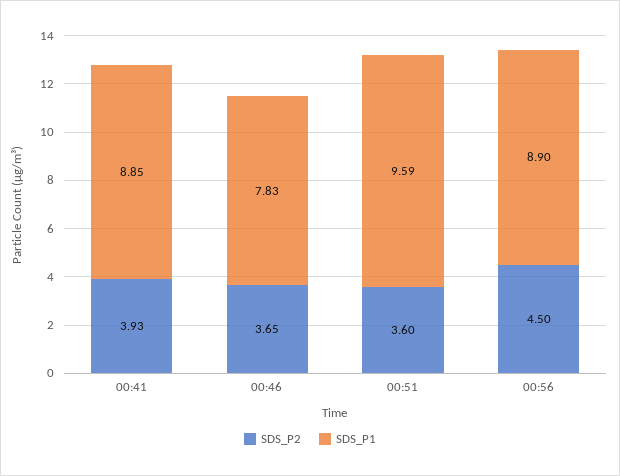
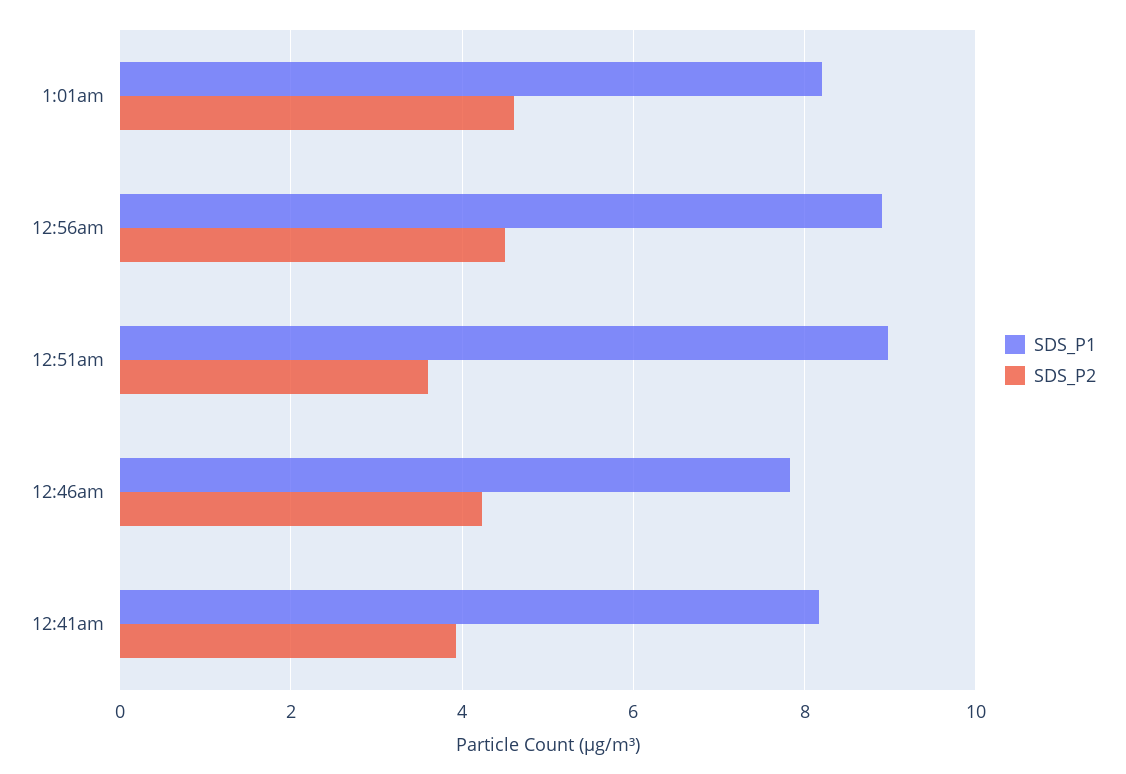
SDS_P1, 00:41: 8.85 -> 8.2
SDS_P2, 00:46: 3.65 -> 4.2
SDS_P1, 00:51: 9.59 -> 9
SDS_P1, 1:01am: none -> 8.2
SDS_P2, 1:01am: none -> 4.6

